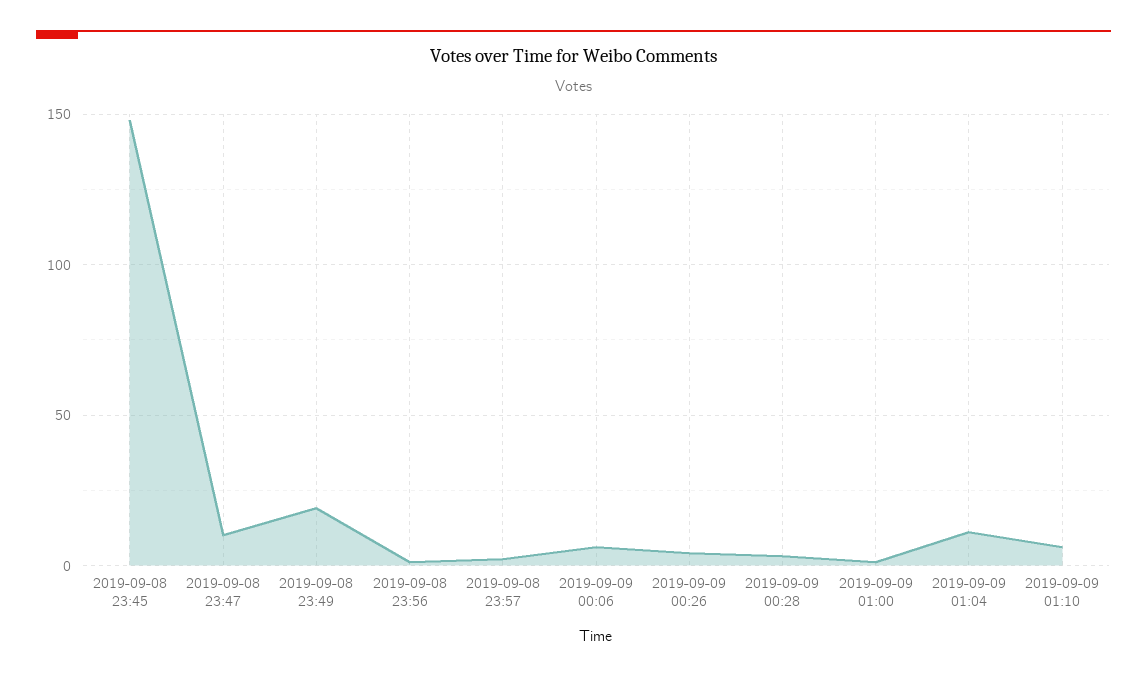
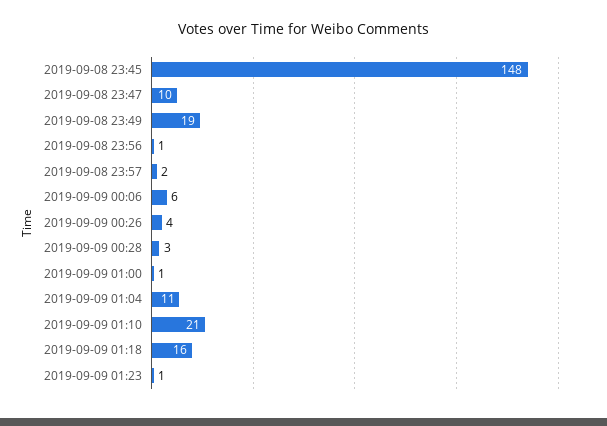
2019-09-09 01:10: 5 -> 21
2019-09-09 01:18: none -> 16
2019-09-09 01:23: none -> 1

